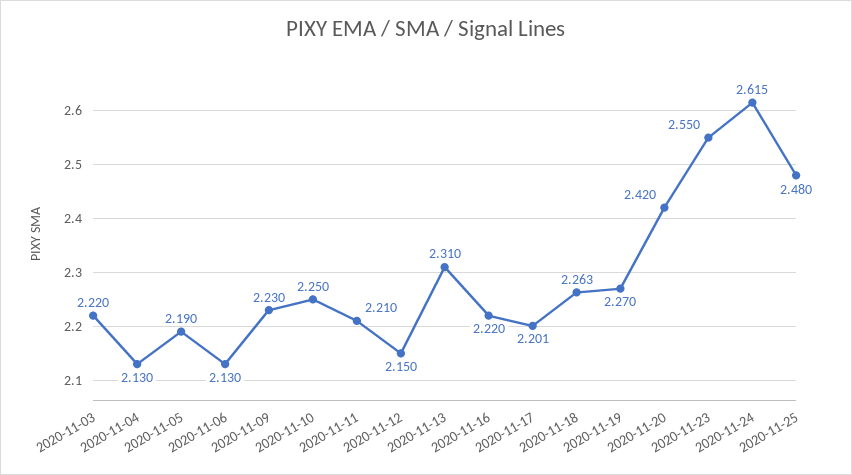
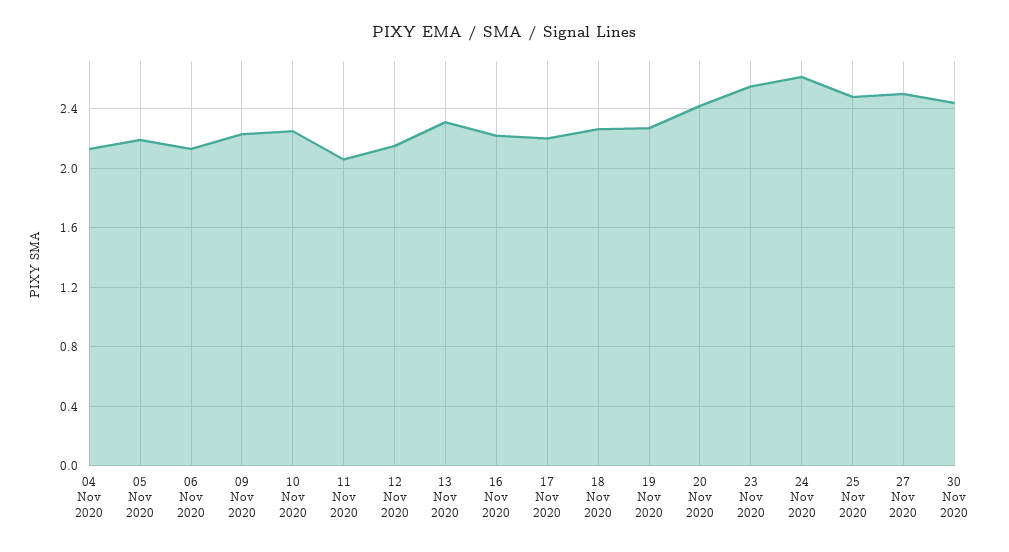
2020-11-03: 2.22 -> none
2020-11-11: 2.21 -> 2.05
27 Nov 2020: none -> 2.5
30 Nov 2020: none -> 2.45

